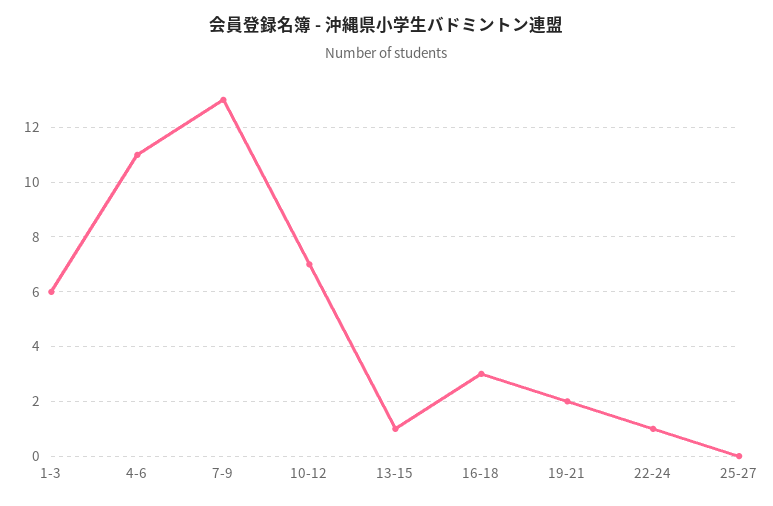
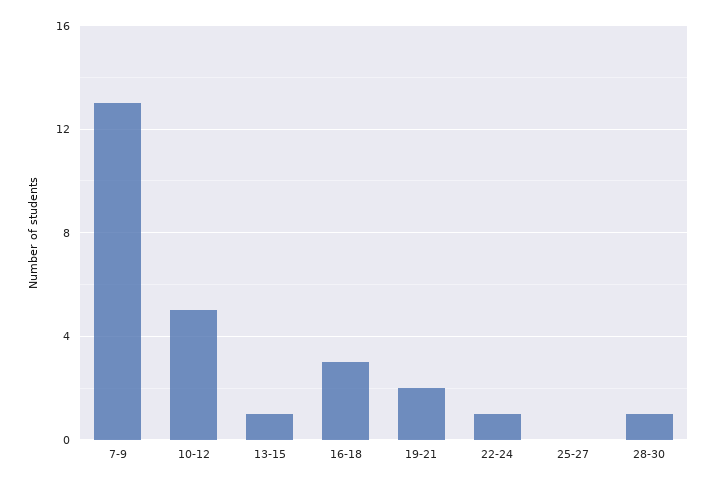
1-3: 6 -> none
4-6: 11 -> none
10-12: 7 -> 5
28-30: none -> 1

